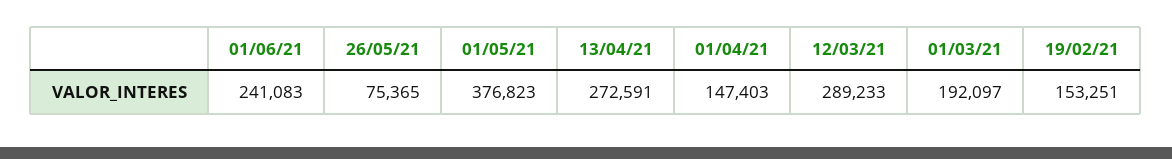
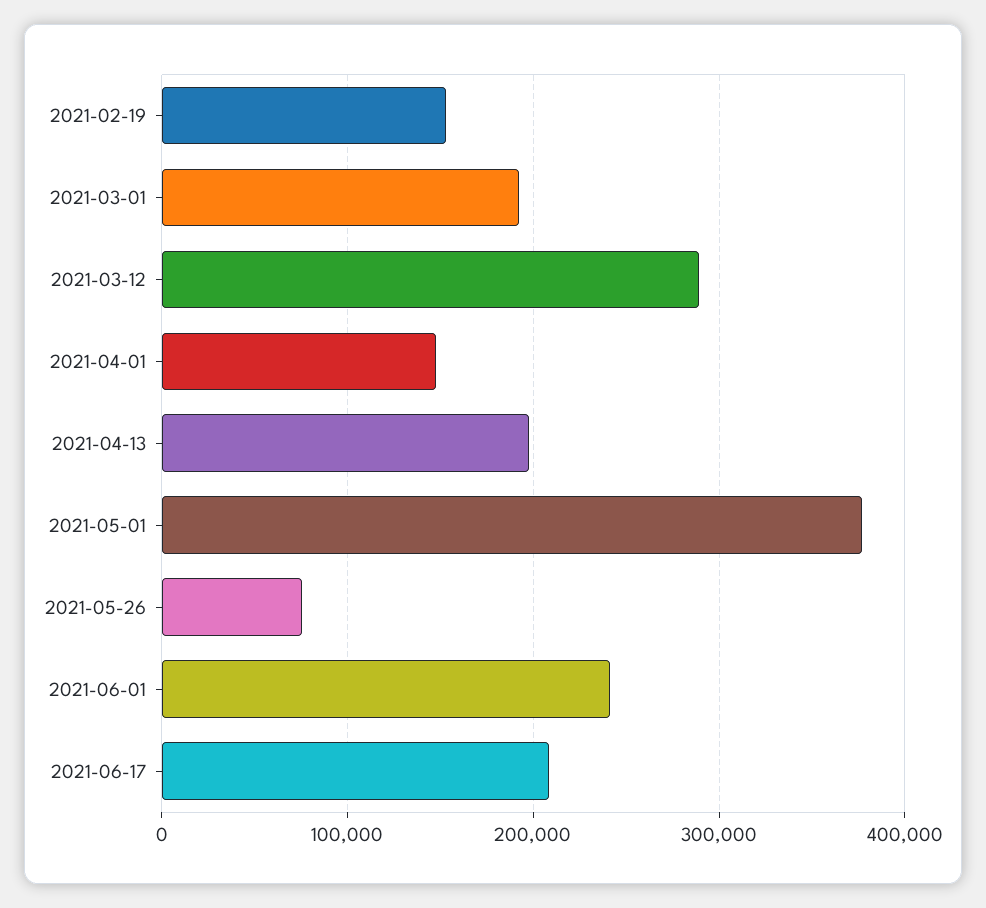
13/04/21: 272591 -> 200000
2021-06-17: none -> 210000

